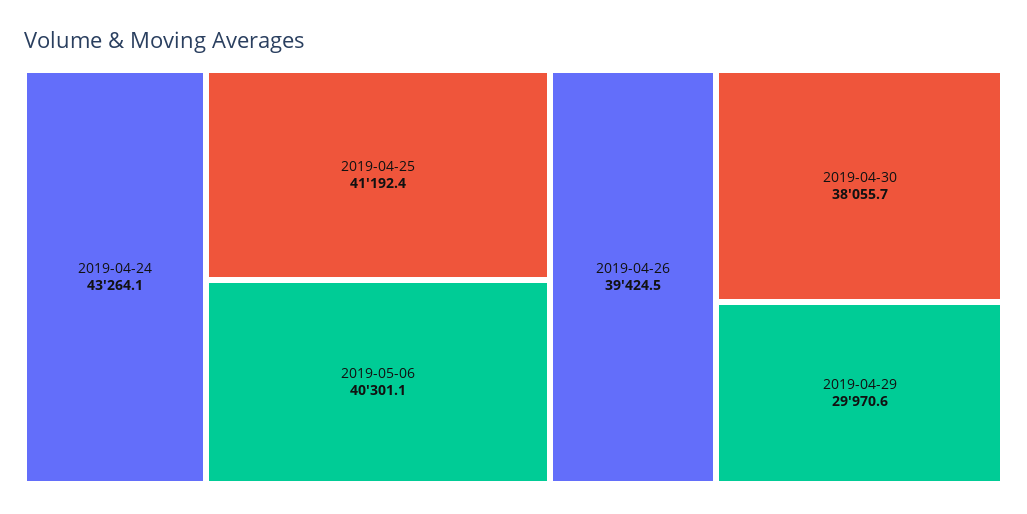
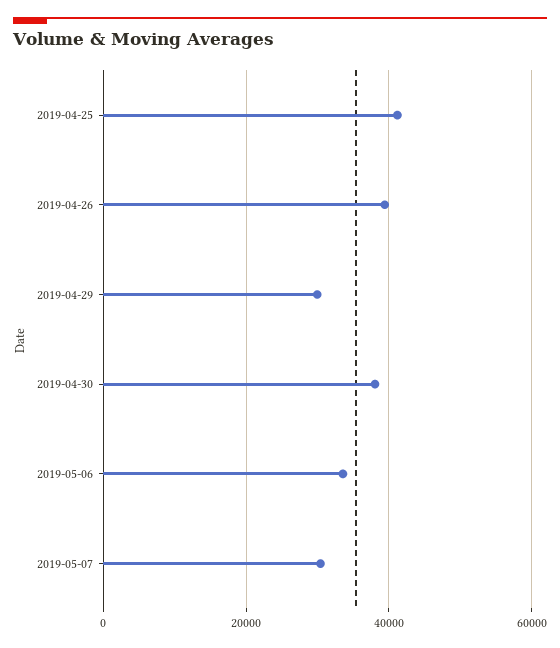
2019-04-24: 43264.1 -> none
2019-05-06: 40301.1 -> 34000
2019-05-07: none -> 30000

